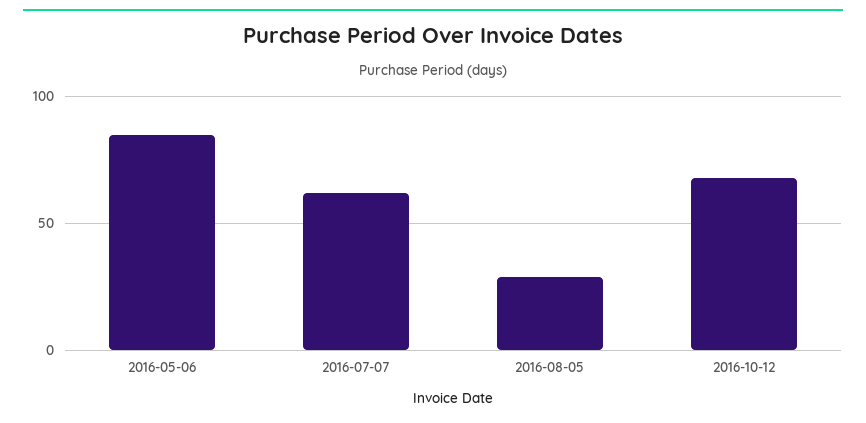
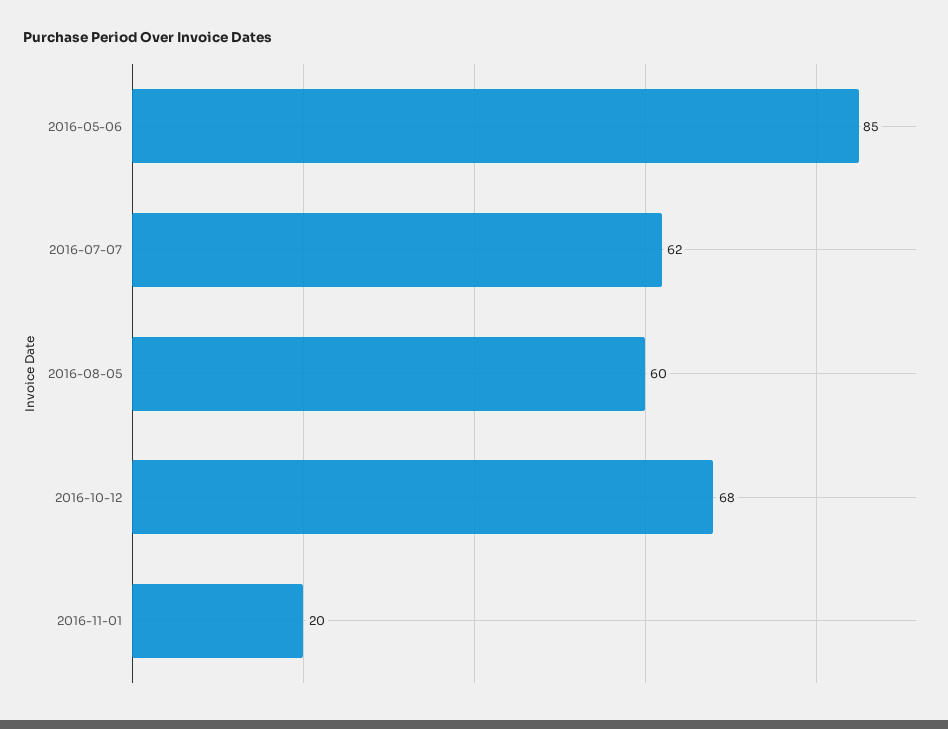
2016-08-05: 30 -> 60
2016-11-01: none -> 20

